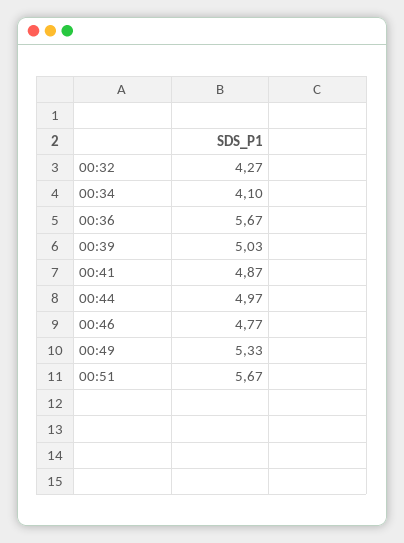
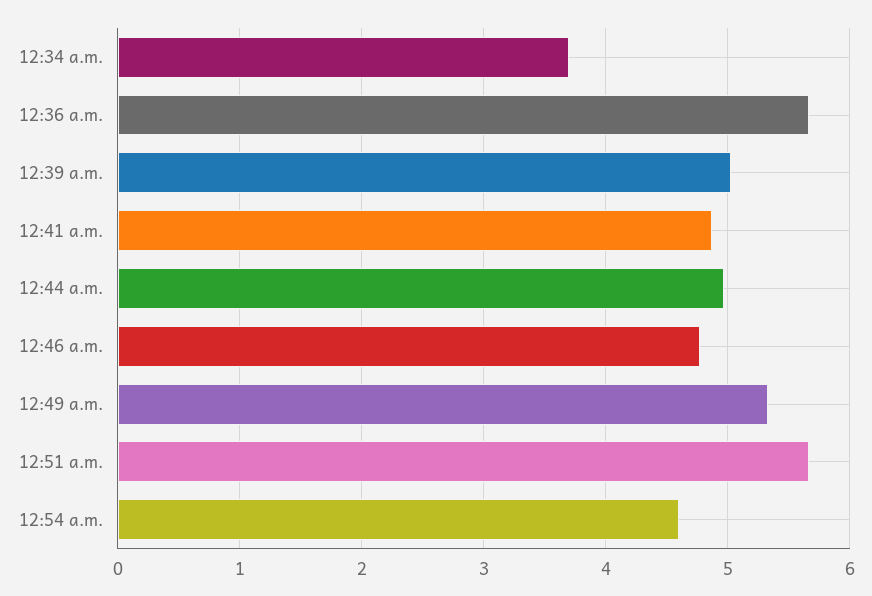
00:32: 4.27 -> none
00:34: 4.1 -> 3.7
12:54 a.m.: none -> 4.6

